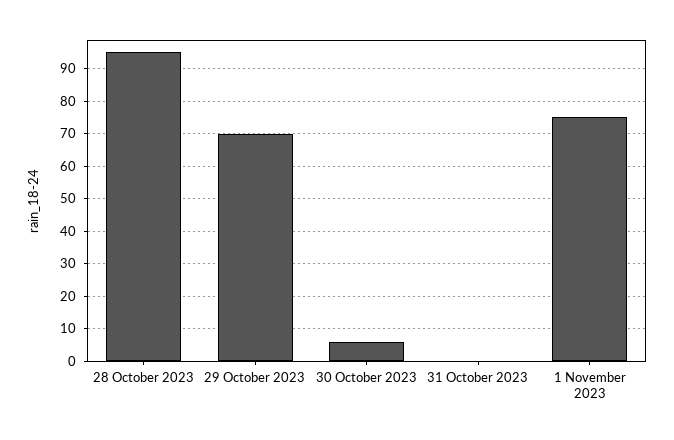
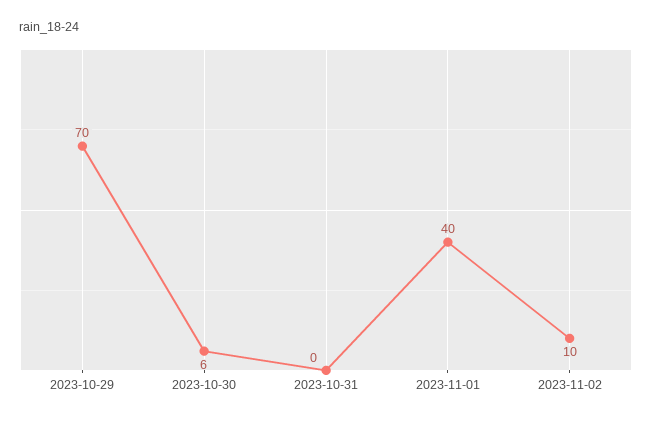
28 October 2023: 95 -> none
1 November 2023: 75 -> 40
2023-11-02: none -> 10

